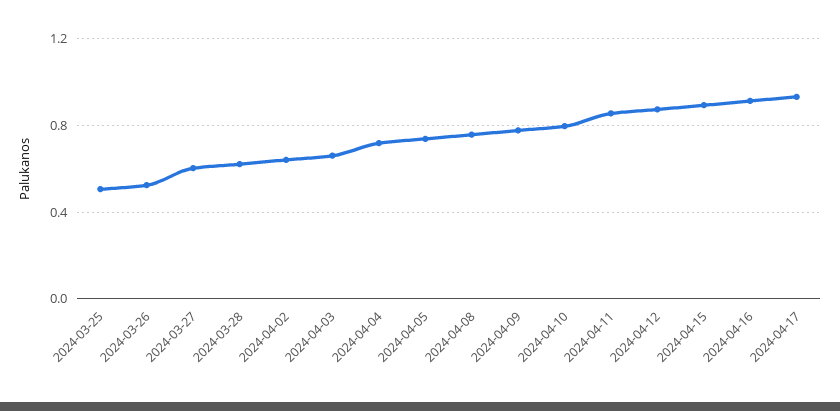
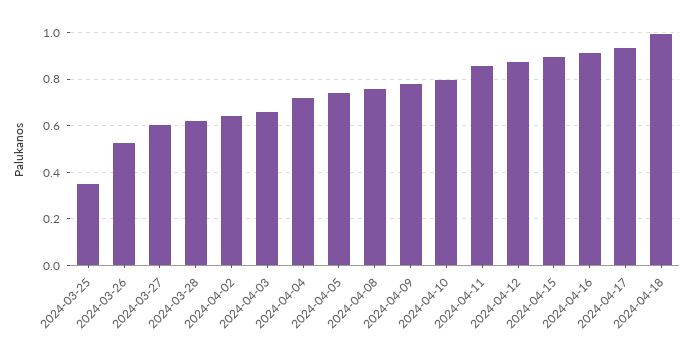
2024-03-25: 0.5 -> 0.35
2024-04-18: none -> 1

